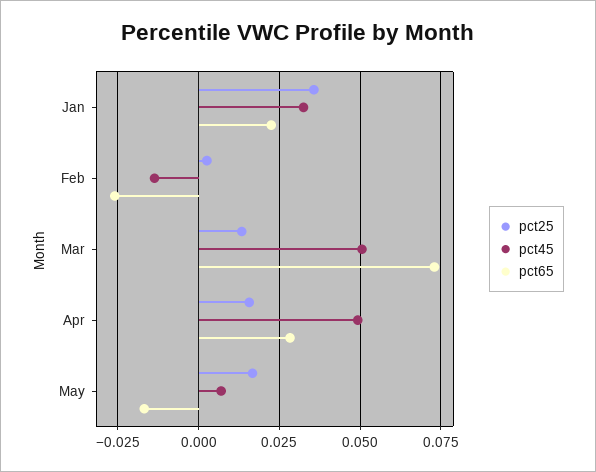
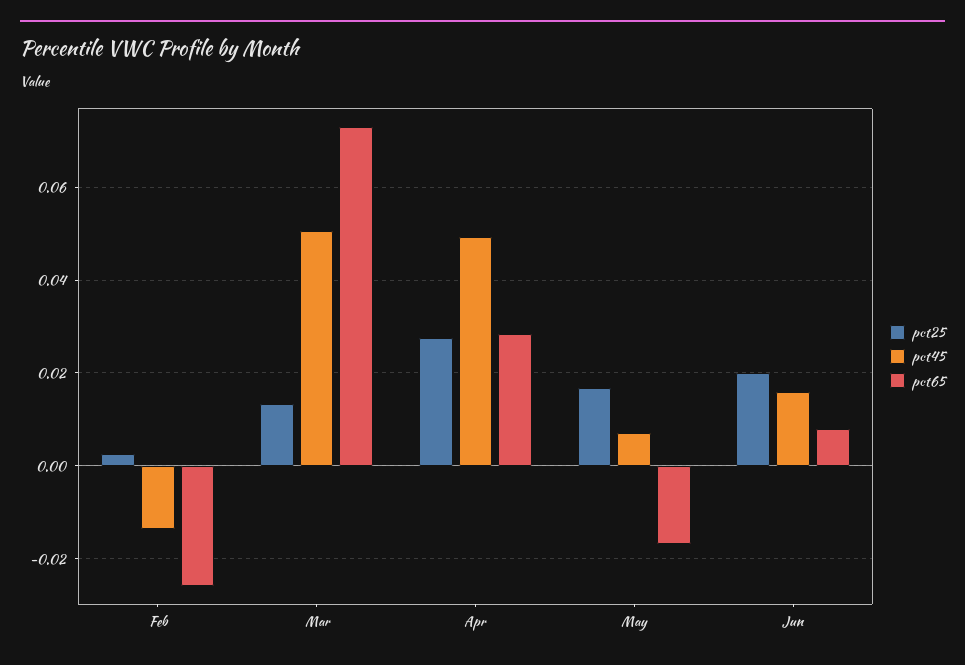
pct25, Jan: 0.035 -> none
pct45, Jan: 0.0325 -> none
pct65, Jan: 0.0225 -> none
pct25, Apr: 0.015 -> 0.028
pct25, Jun: none -> 0.02
pct45, Jun: none -> 0.016
pct65, Jun: none -> 0.008

